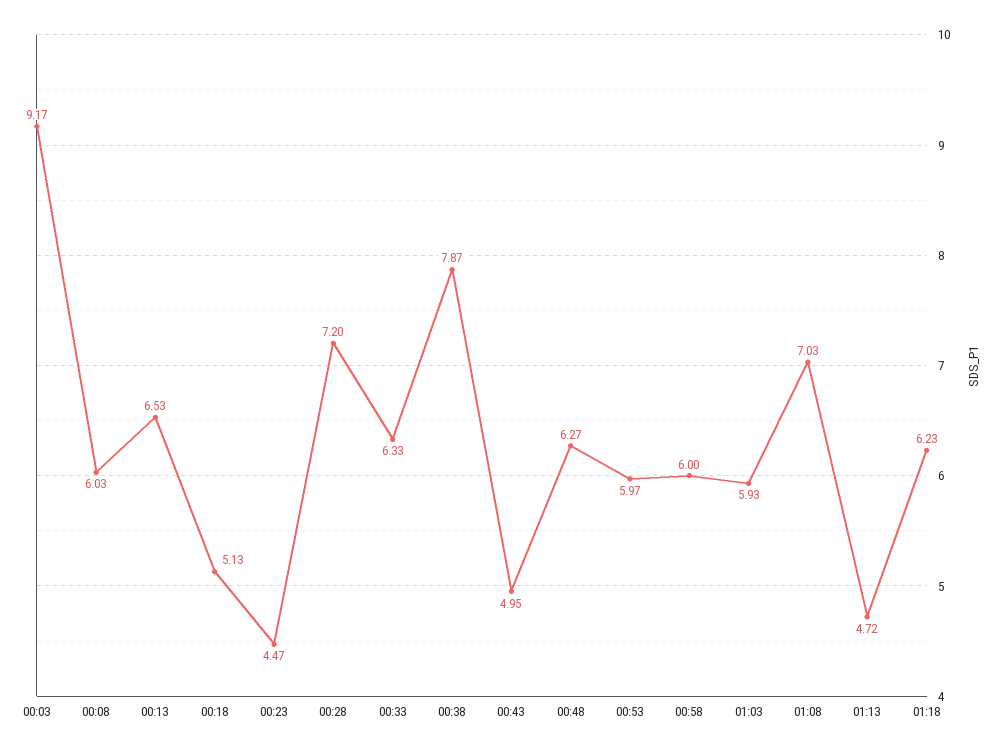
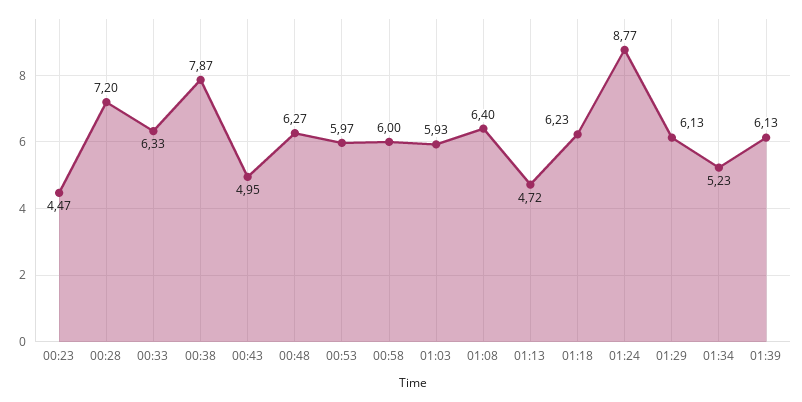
00:03: 9.17 -> none
00:08: 6.03 -> none
00:13: 6.53 -> none
00:18: 5.13 -> none
01:08: 7.03 -> 6.4
01:24: none -> 8.77
01:29: none -> 6.13
01:34: none -> 5.23
01:39: none -> 6.13

